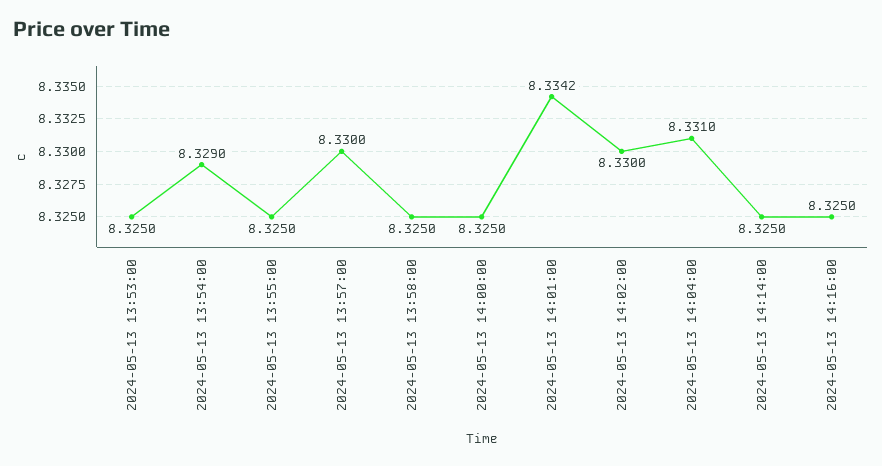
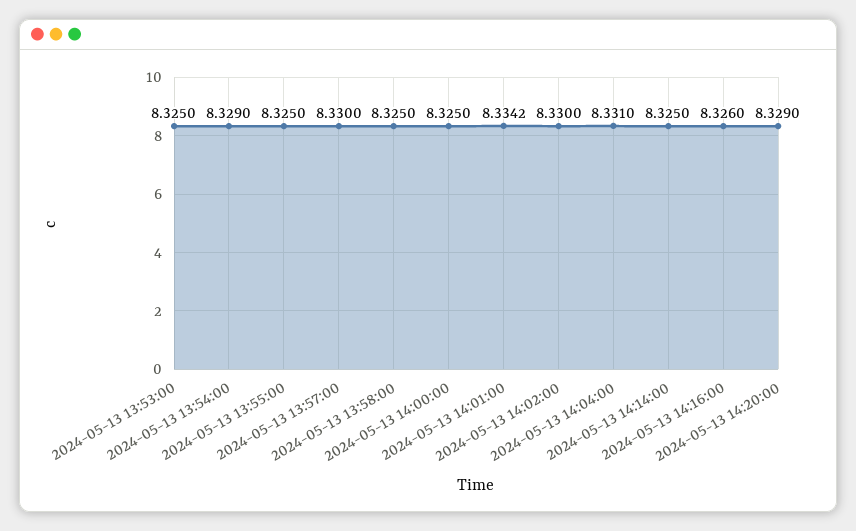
2024-05-13 14:16:00: 8.325 -> 8.326
2024-05-13 14:20:00: none -> 8.329

